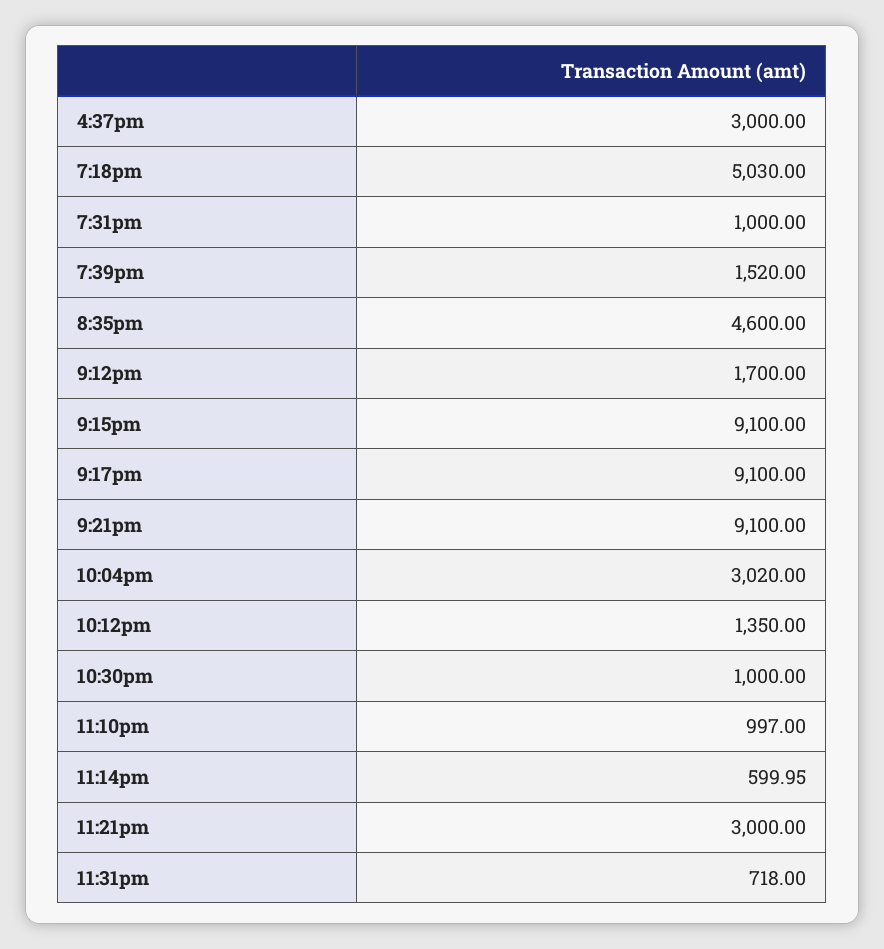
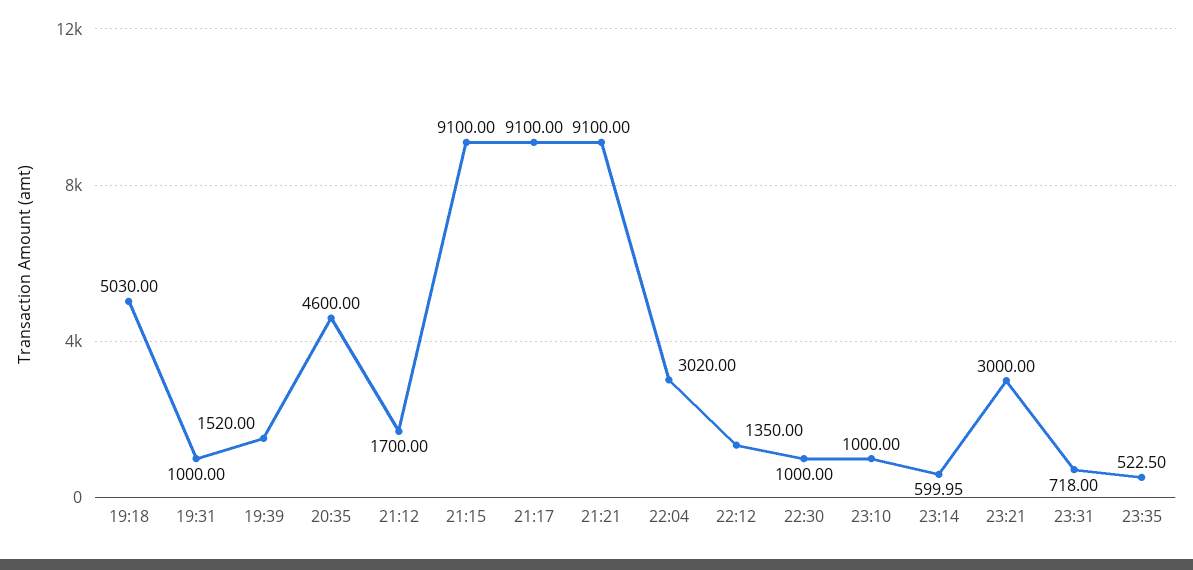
4:37pm: 3000 -> none
11:10pm: 997 -> 1000
23:35: none -> 522.5

